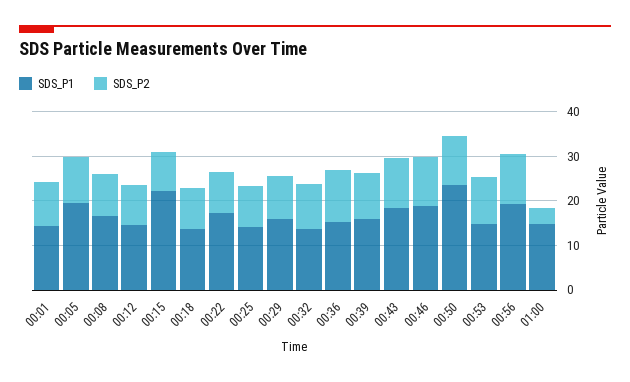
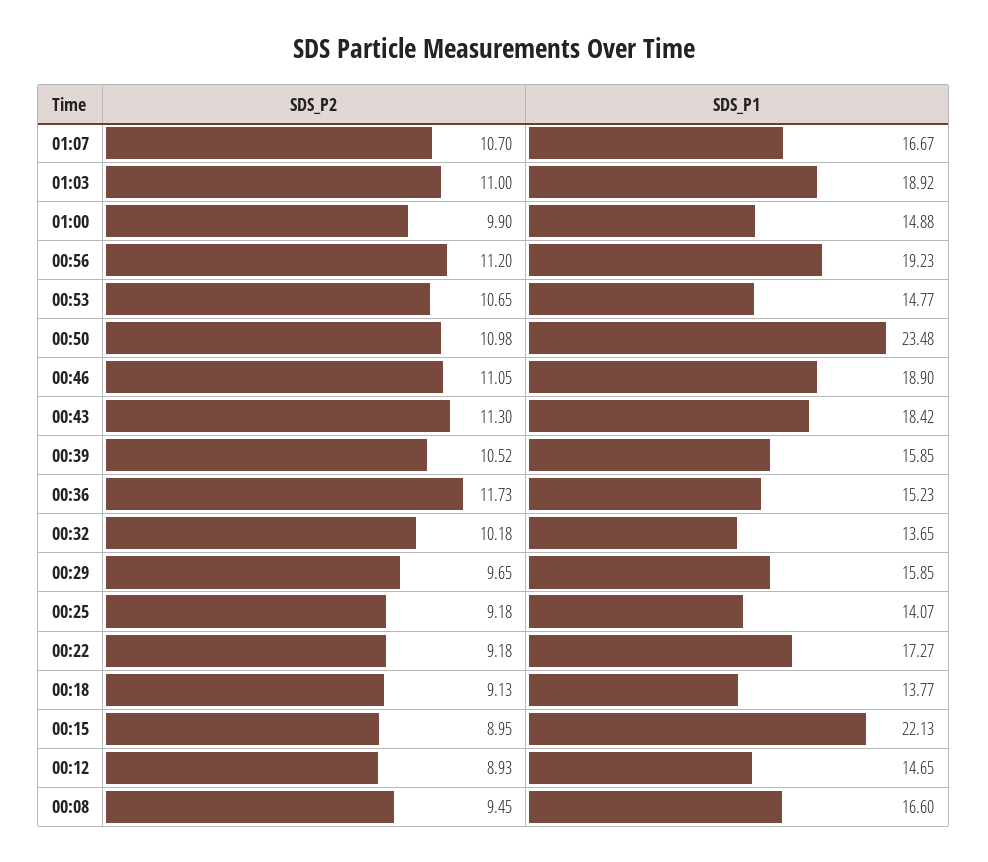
SDS_P1, 00:01: 14 -> none
SDS_P2, 00:01: 10 -> none
SDS_P1, 00:05: 20 -> none
SDS_P2, 00:05: 10 -> none
SDS_P2, 01:00: 4 -> 9.9
SDS_P2, 01:07: none -> 10.7
SDS_P1, 01:07: none -> 16.67
SDS_P2, 01:03: none -> 11
SDS_P1, 01:03: none -> 18.92

